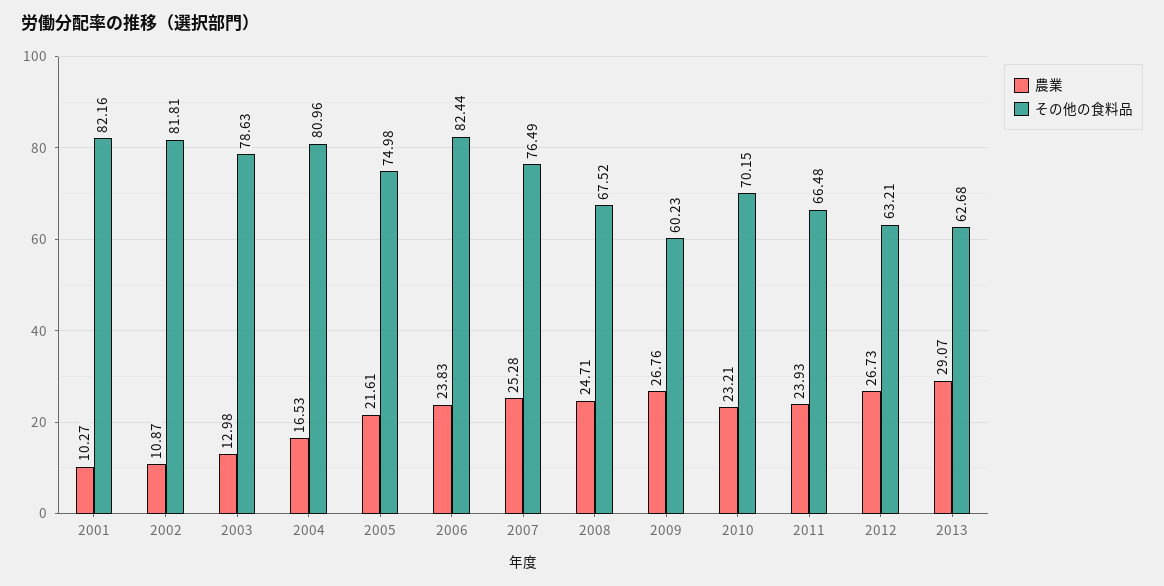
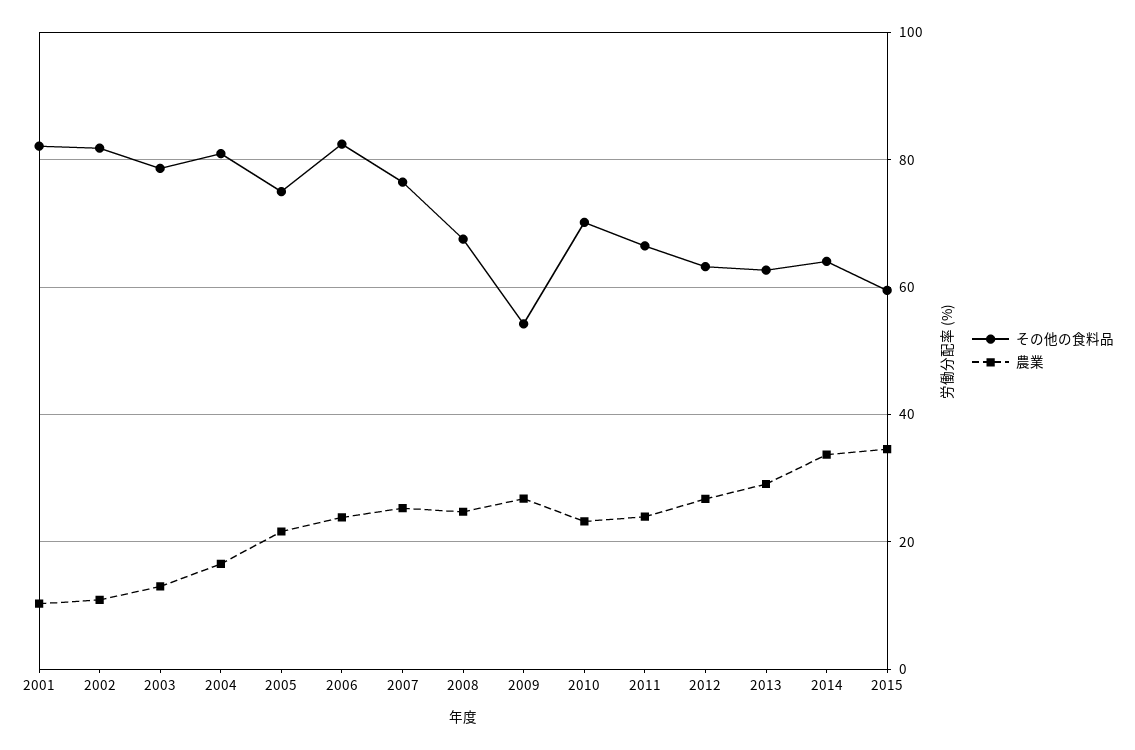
その他の食料品, 2009: 60.23 -> 54
その他の食料品, 2014: none -> 64
農業, 2014: none -> 34
その他の食料品, 2015: none -> 60
農業, 2015: none -> 34

